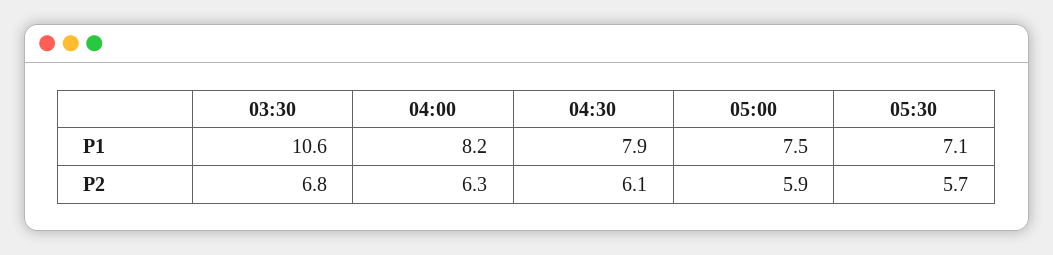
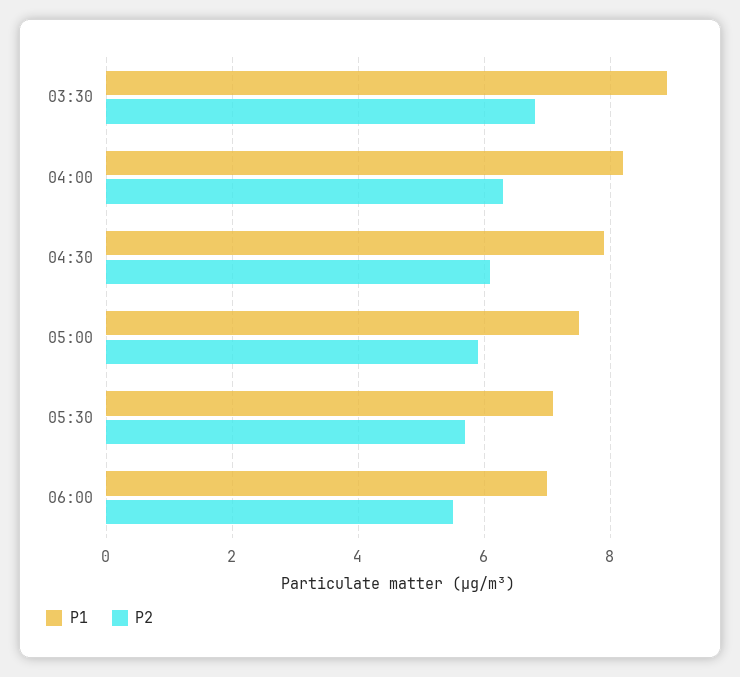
P1, 03:30: 10.6 -> 9
P1, 06:00: none -> 7
P2, 06:00: none -> 5.5

